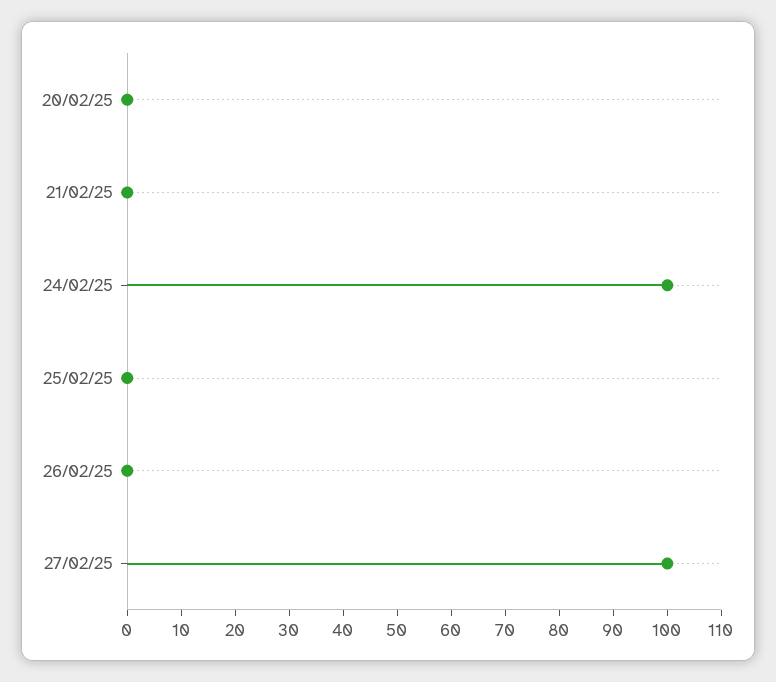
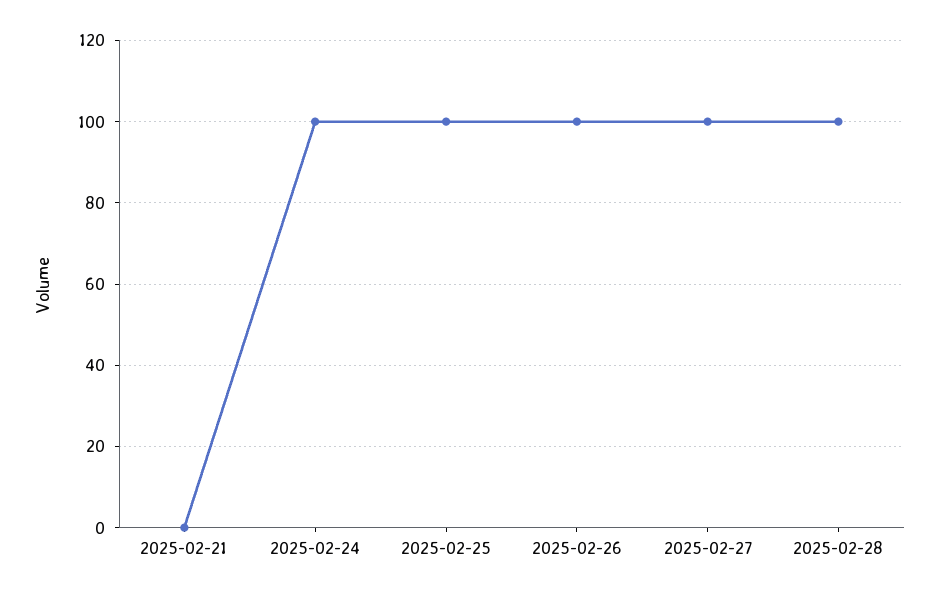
20/02/25: 0 -> none
25/02/25: 0 -> 100
26/02/25: 0 -> 100
2025-02-28: none -> 100

